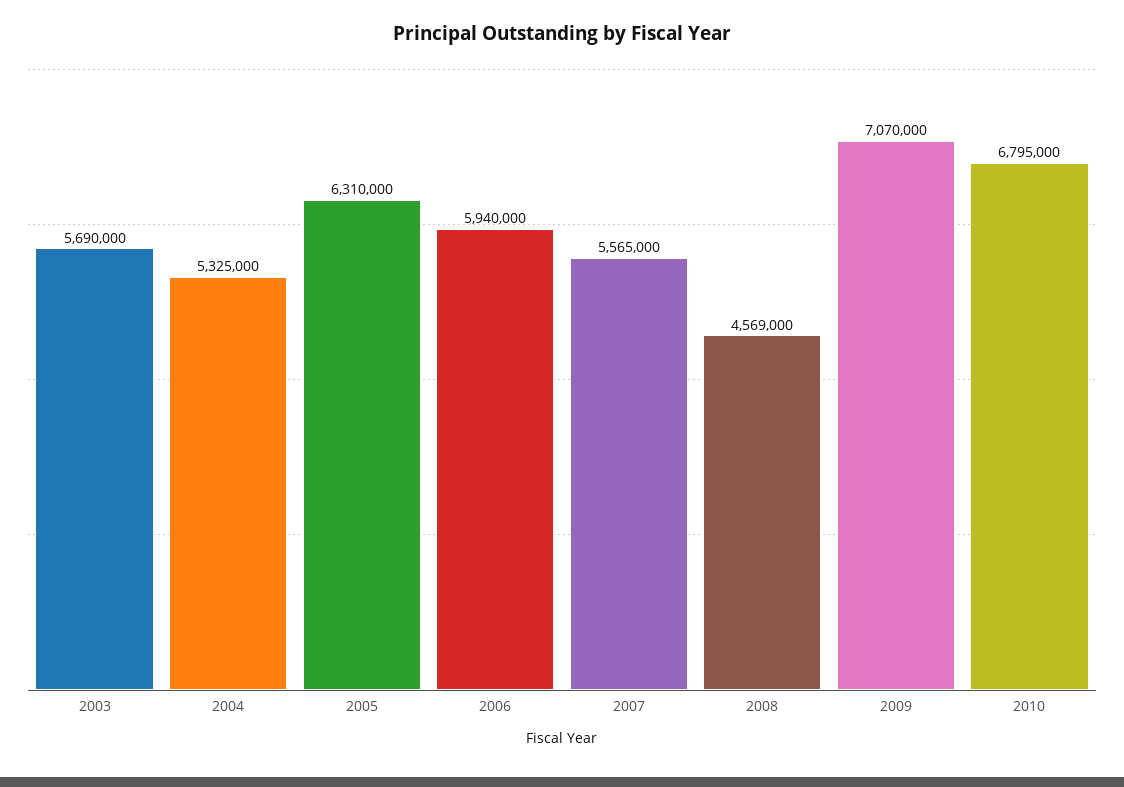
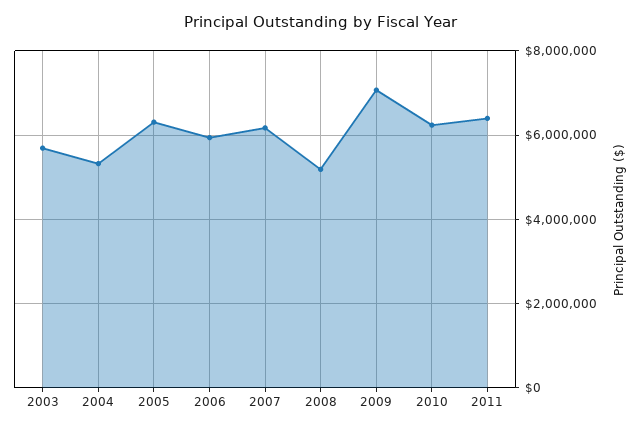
2007: 5565000 -> 6200000
2008: 4569000 -> 5200000
2010: 6795000 -> 6200000
2011: none -> 6400000

